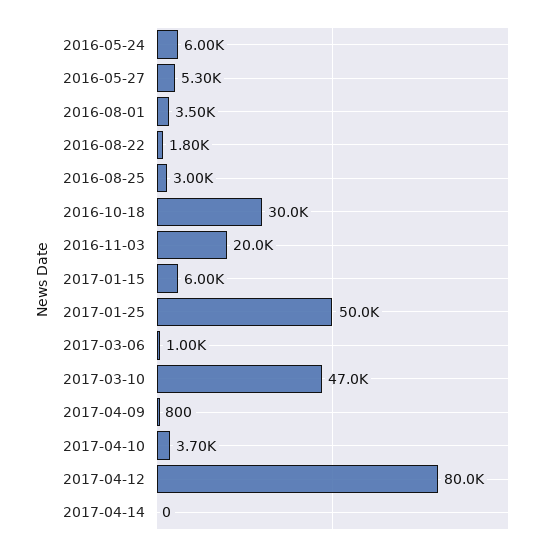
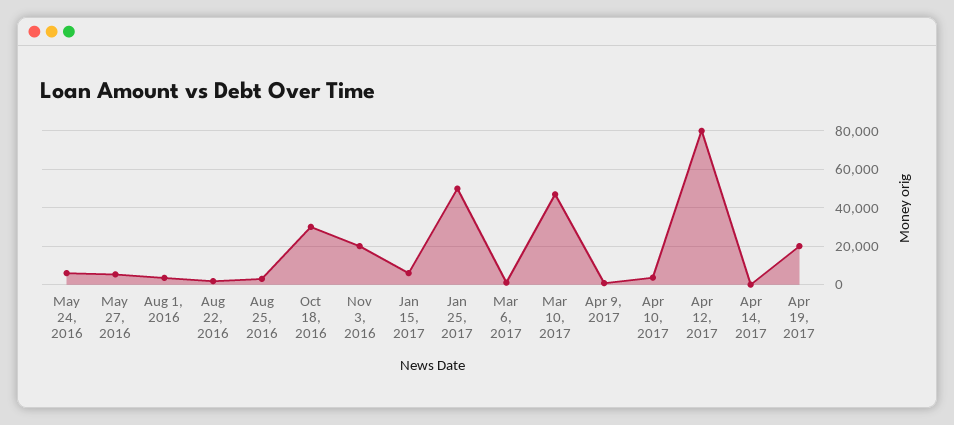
Apr 19, 2017: none -> 20000

